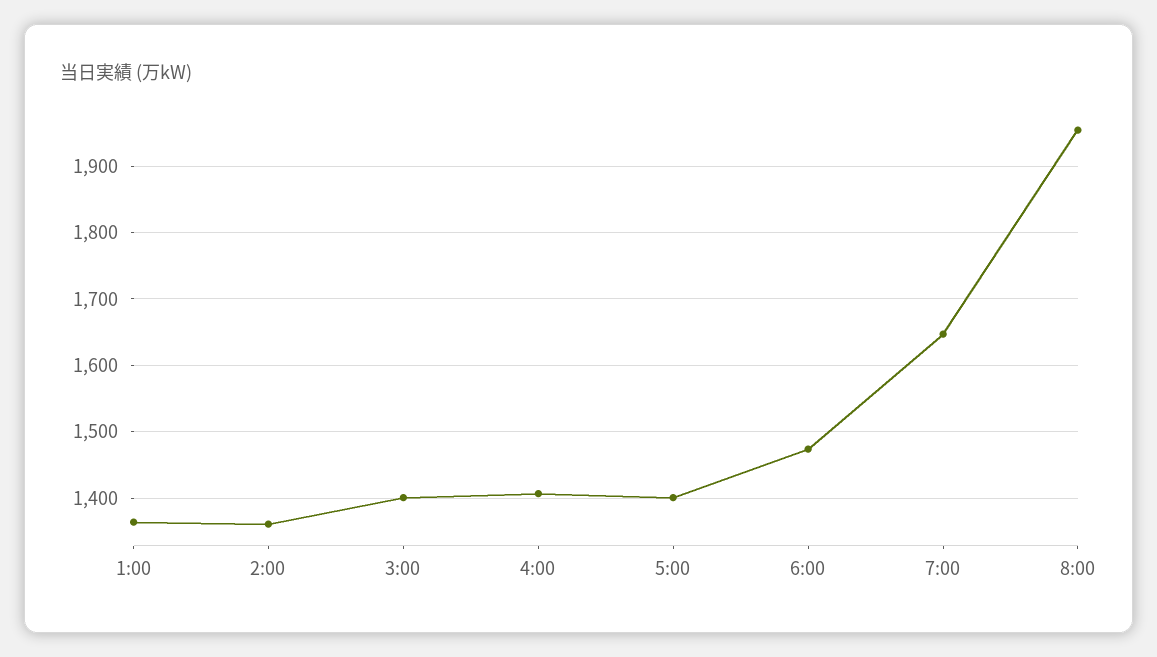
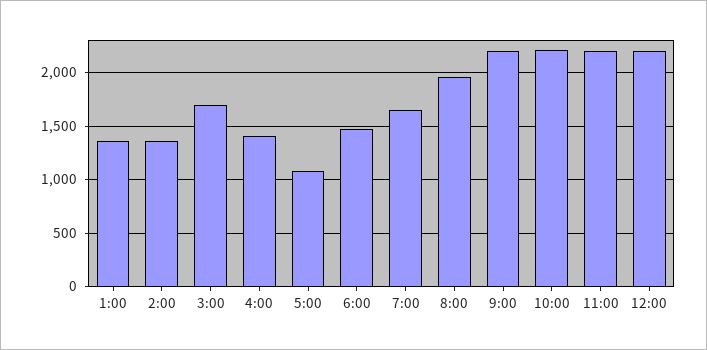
3:00: 1400 -> 1700
5:00: 1400 -> 1100
9:00: none -> 2200
10:00: none -> 2200
11:00: none -> 2200
12:00: none -> 2200

